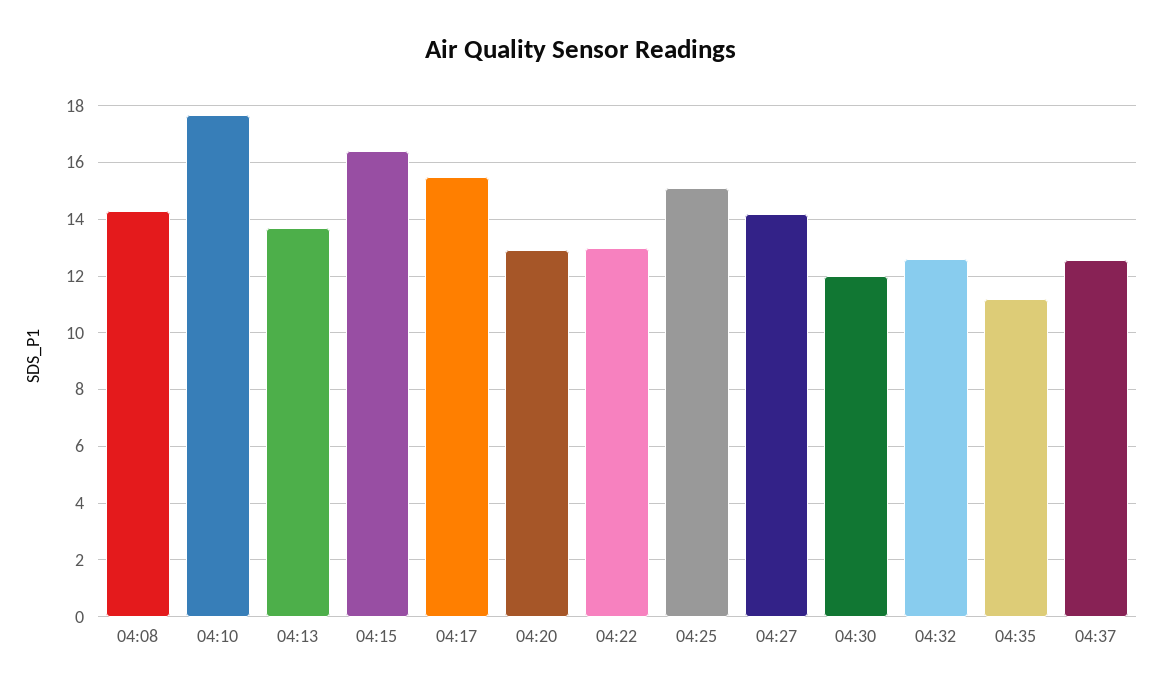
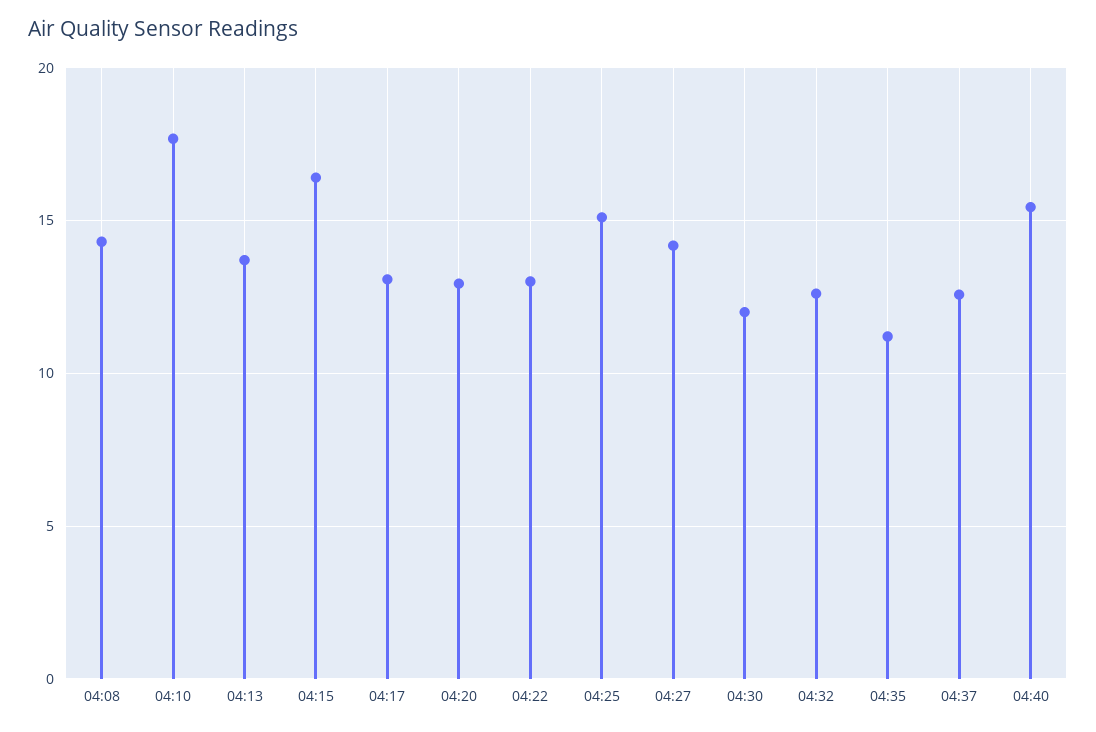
04:17: 15.5 -> 13
04:40: none -> 15.5

